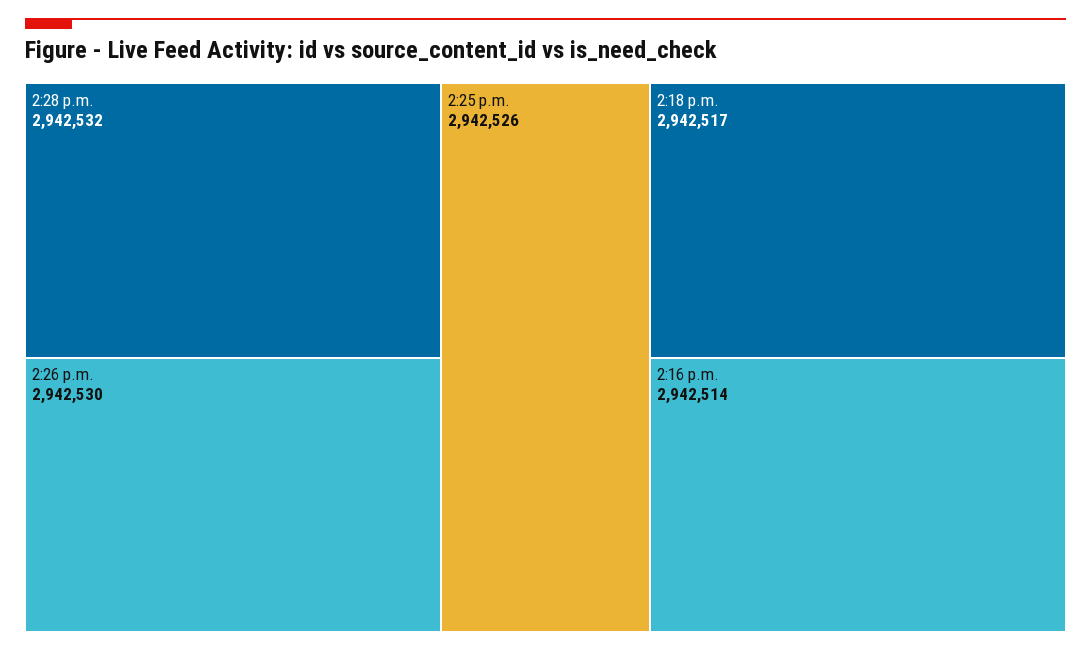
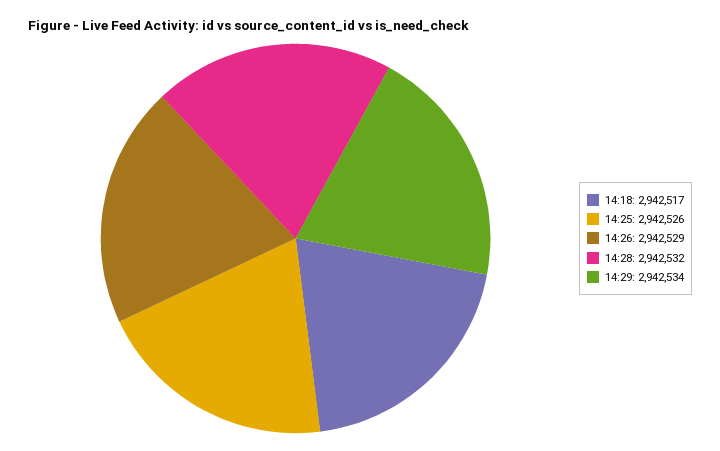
2:26 p.m.: 2942530 -> 2942529
2:16 p.m.: 2942514 -> none
14:29: none -> 2942534

